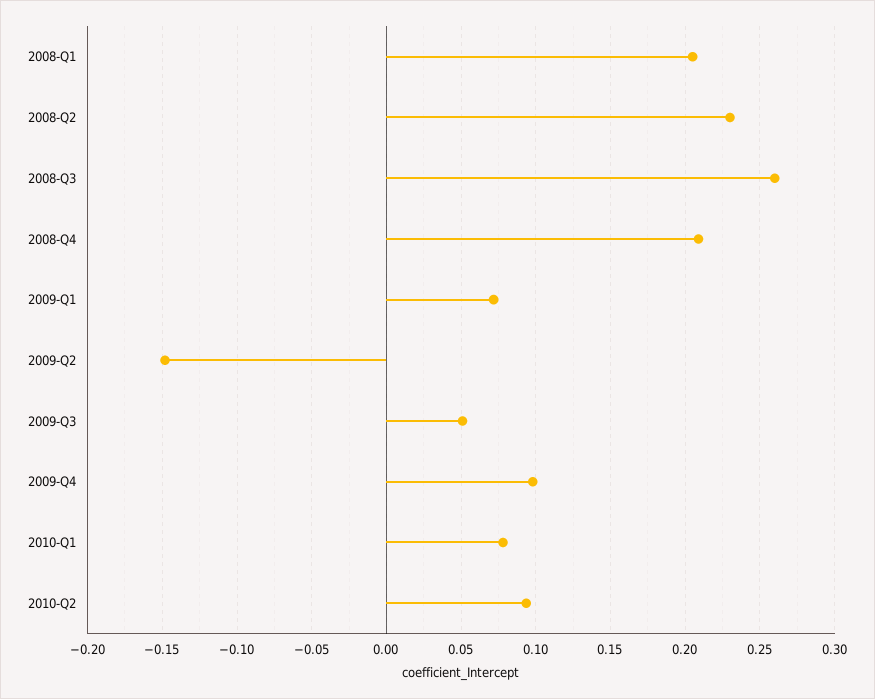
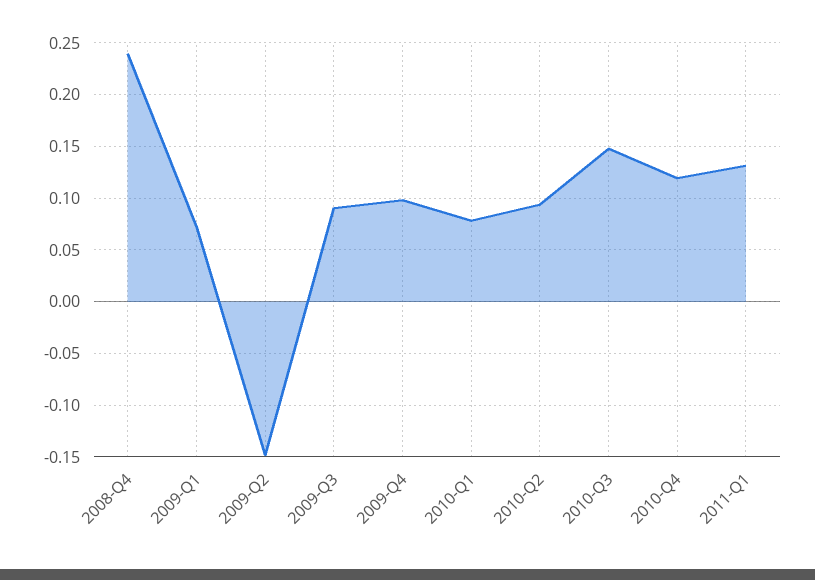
2008-Q1: 0.205 -> none
2008-Q2: 0.23 -> none
2008-Q3: 0.26 -> none
2008-Q4: 0.21 -> 0.24
2009-Q3: 0.05 -> 0.09
2010-Q3: none -> 0.15
2010-Q4: none -> 0.12
2011-Q1: none -> 0.13

